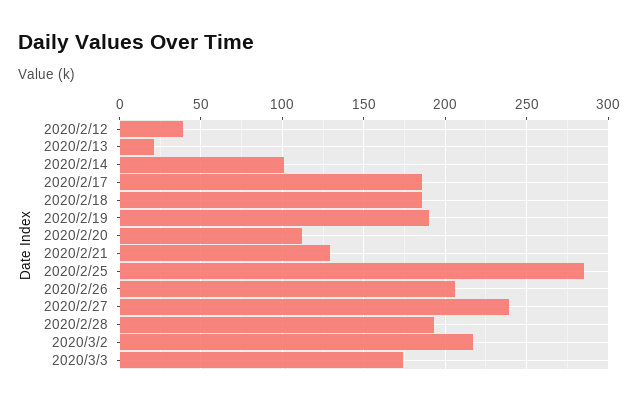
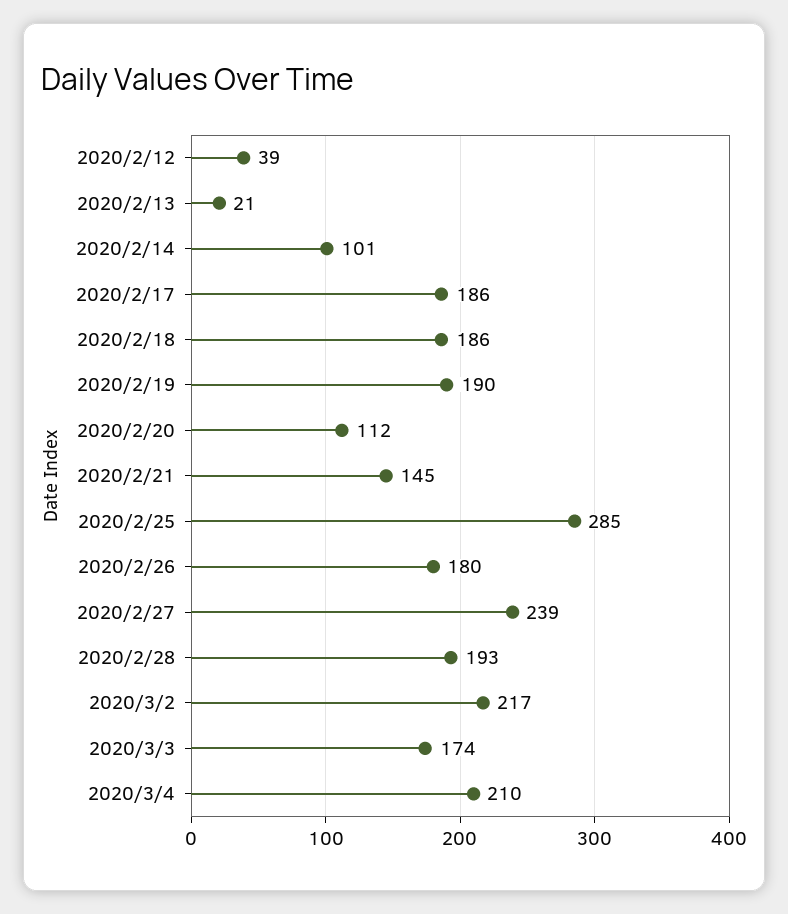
2020/2/21: 130 -> 145
2020/2/26: 205 -> 180
2020/3/4: none -> 210

